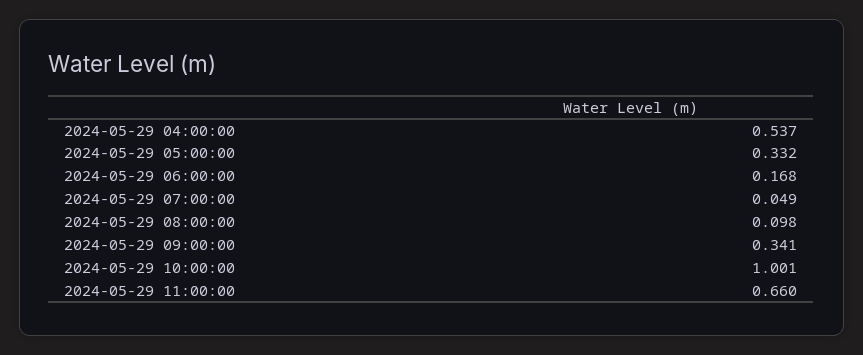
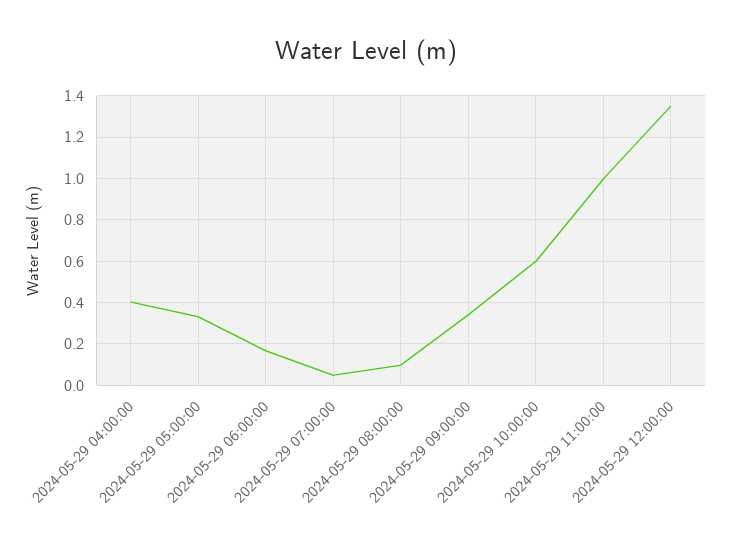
2024-05-29 04:00:00: 0.537 -> 0.4
2024-05-29 10:00:00: 1.001 -> 0.6
2024-05-29 11:00:00: 0.66 -> 1
2024-05-29 12:00:00: none -> 1.35

